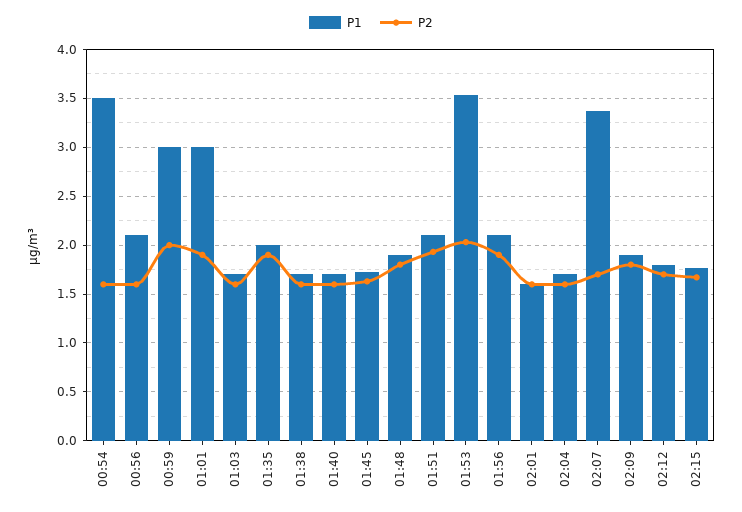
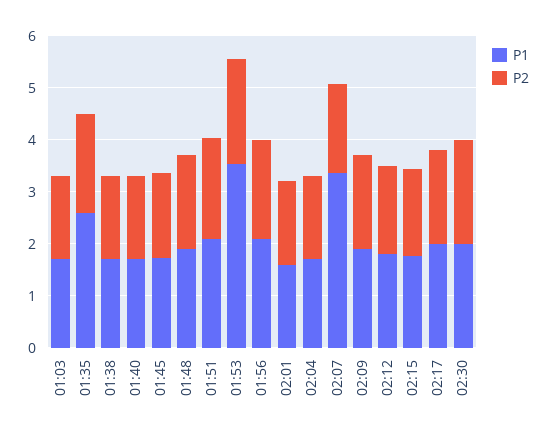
P1, 00:54: 3.5 -> none
P2, 00:54: 1.6 -> none
P1, 00:56: 2.1 -> none
P2, 00:56: 1.6 -> none
P1, 00:59: 3 -> none
P2, 00:59: 2 -> none
P1, 01:01: 3 -> none
P2, 01:01: 1.9 -> none
P1, 01:35: 2 -> 2.6
P1, 02:17: none -> 2
P2, 02:17: none -> 1.8
P1, 02:30: none -> 2
P2, 02:30: none -> 2

